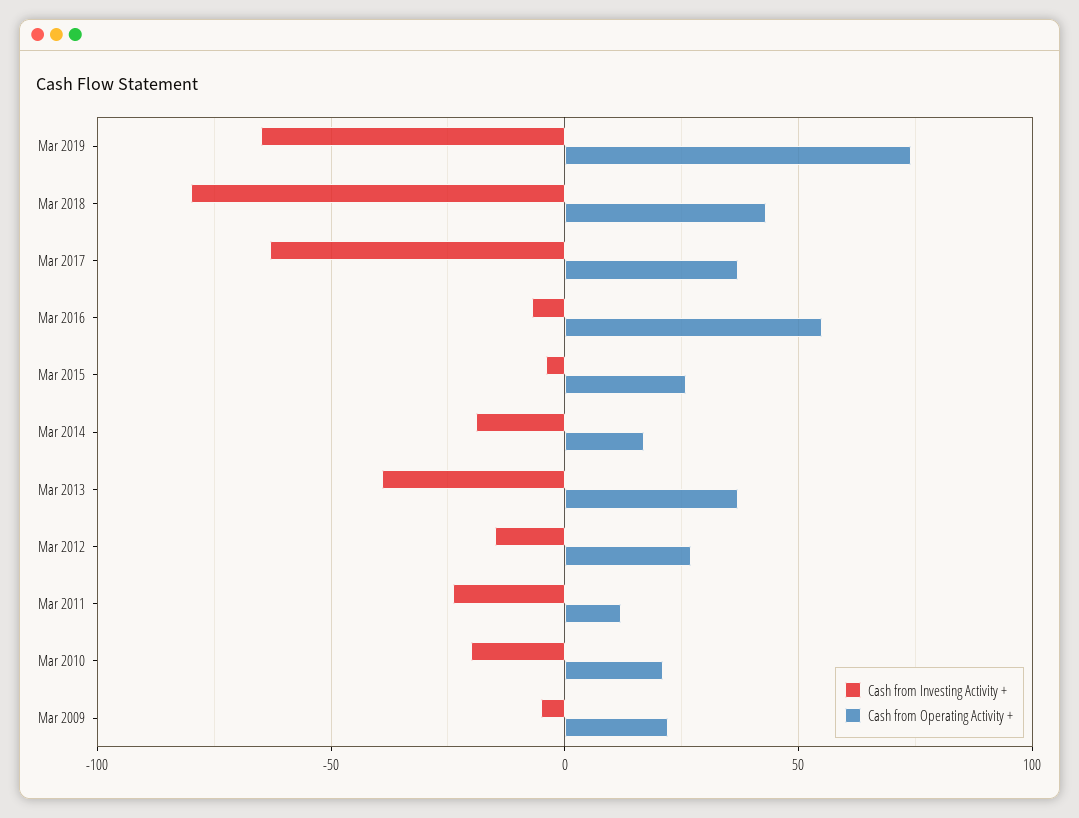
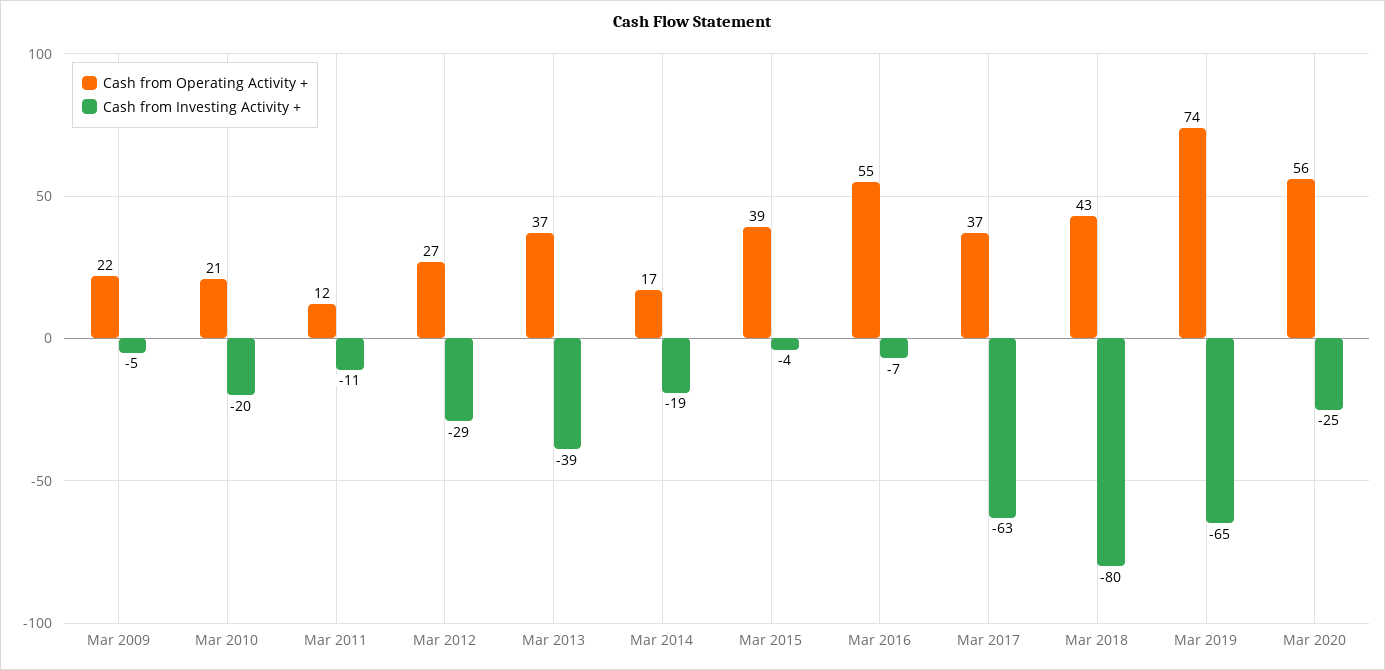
Cash from Operating Activity +, Mar 2015: 25 -> 39
Cash from Investing Activity +, Mar 2012: -15 -> -29
Cash from Investing Activity +, Mar 2011: -25 -> -11
Cash from Operating Activity +, Mar 2020: none -> 56
Cash from Investing Activity +, Mar 2020: none -> -25

